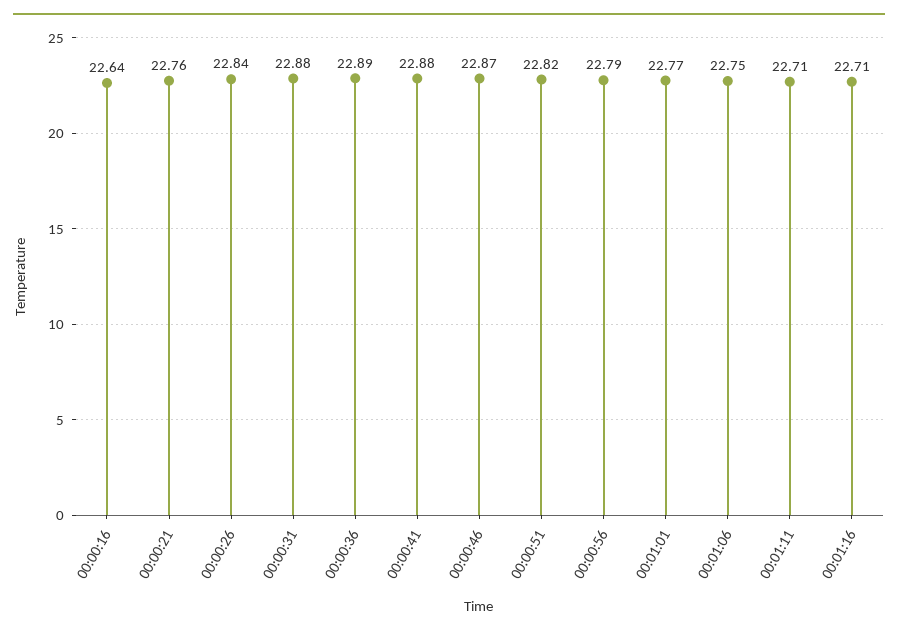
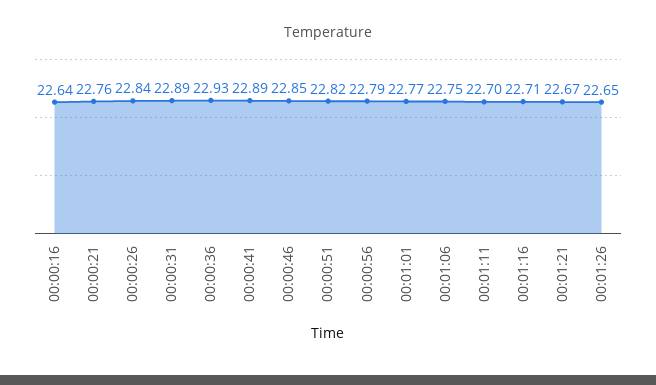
00:00:31: 22.88 -> 22.89
00:00:36: 22.89 -> 22.93
00:00:41: 22.88 -> 22.89
00:00:46: 22.87 -> 22.85
00:01:11: 22.71 -> 22.7
00:01:21: none -> 22.67
00:01:26: none -> 22.65

